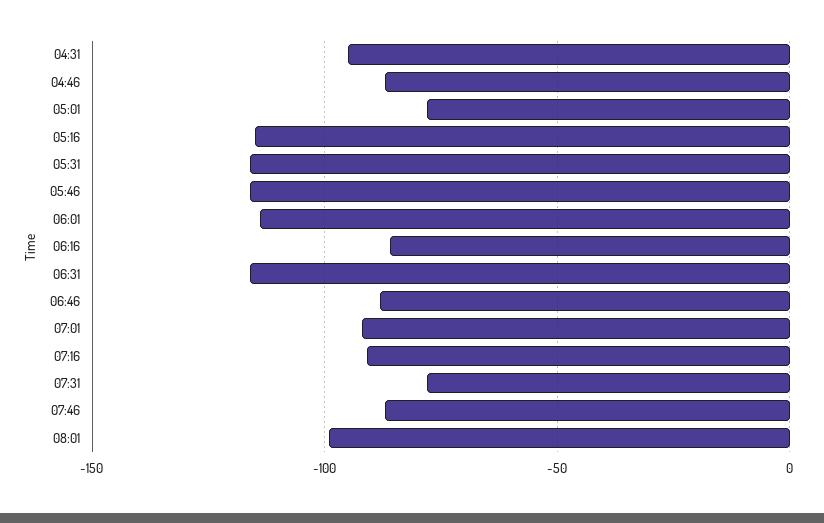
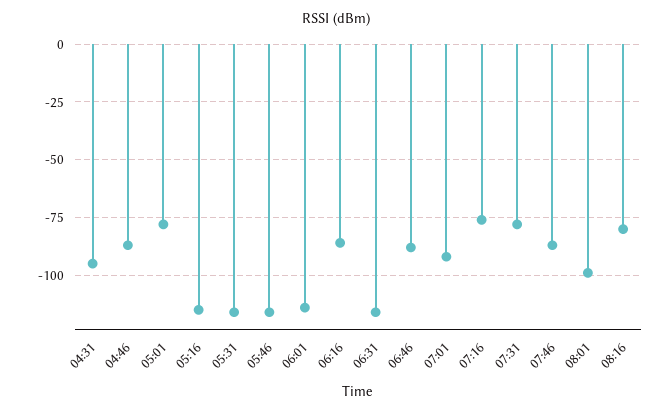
07:16: -90 -> -75
08:16: none -> -80

